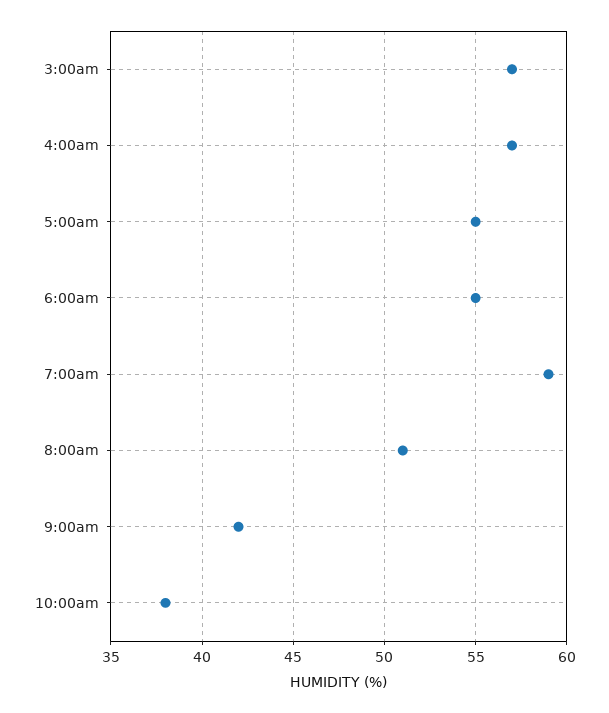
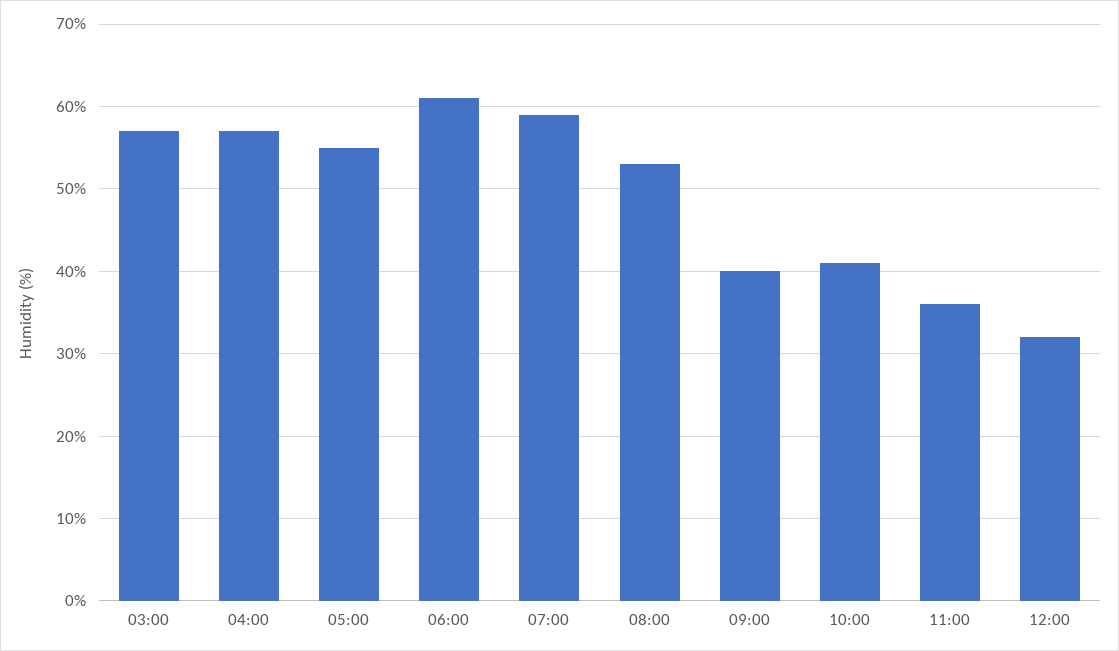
6:00am: 55 -> 61
8:00am: 51 -> 53
9:00am: 42 -> 40
10:00am: 38 -> 41
11:00: none -> 36
12:00: none -> 32

